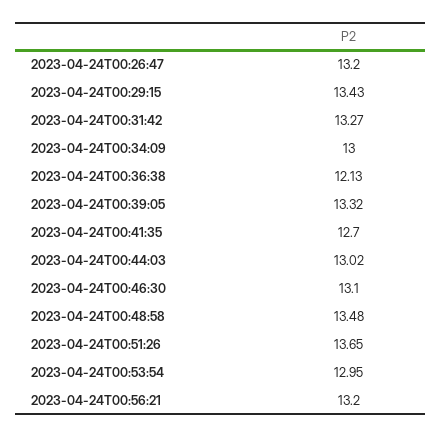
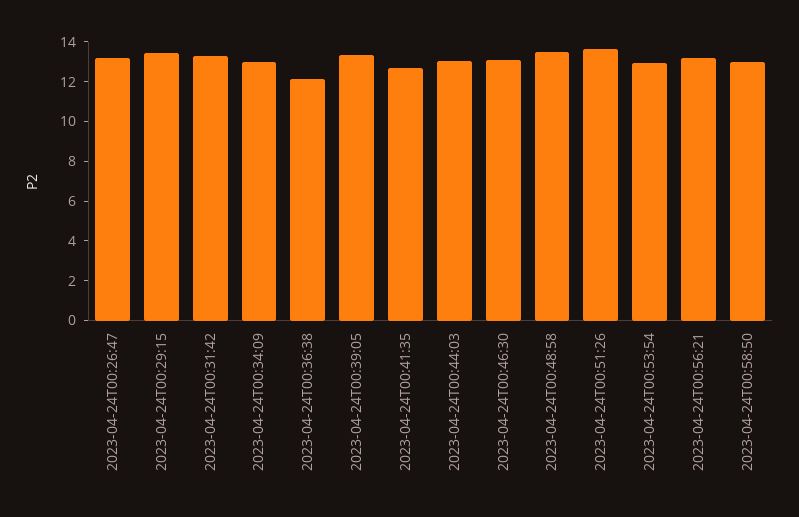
2023-04-24T00:58:50: none -> 13

